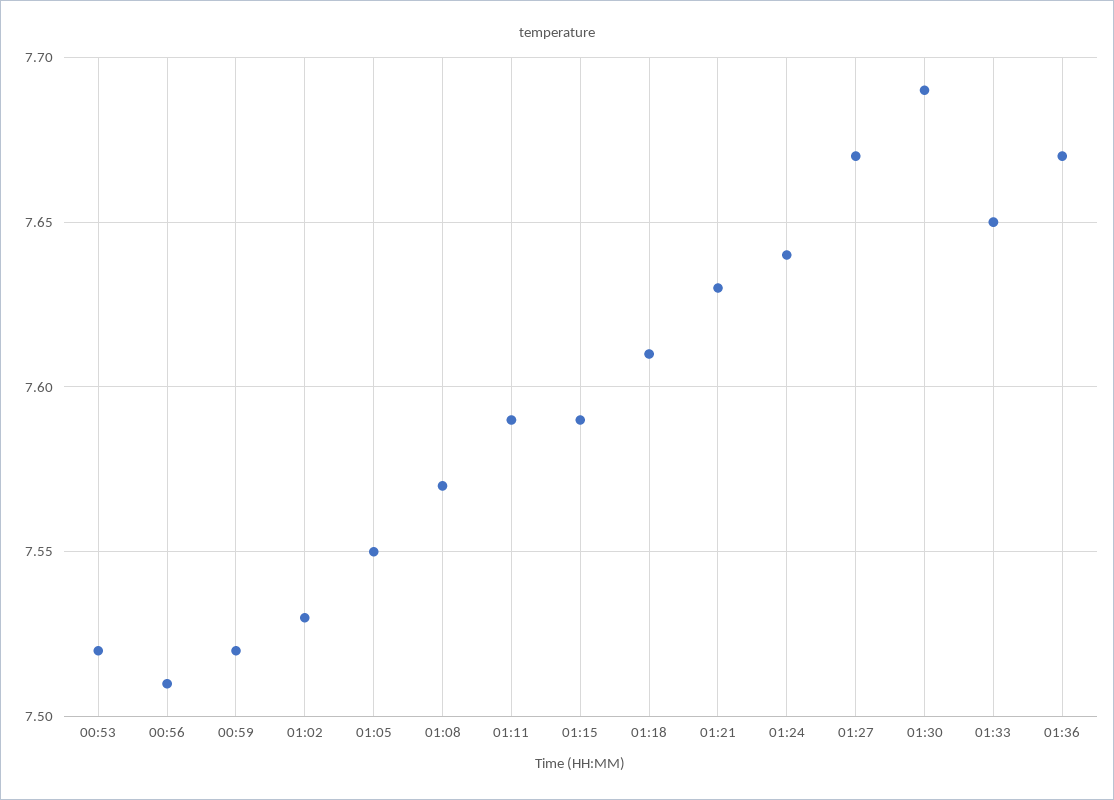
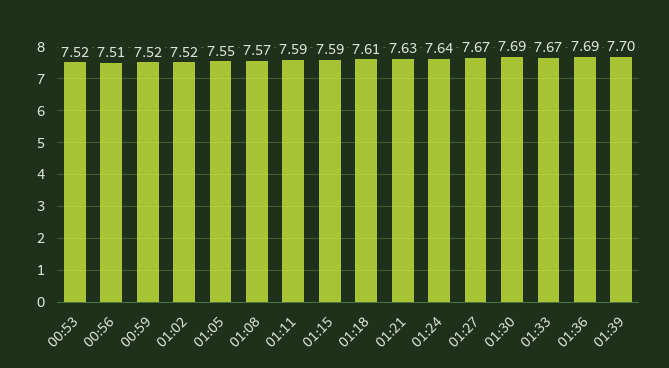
01:02: 7.53 -> 7.52
01:33: 7.65 -> 7.67
01:36: 7.67 -> 7.69
01:39: none -> 7.7

